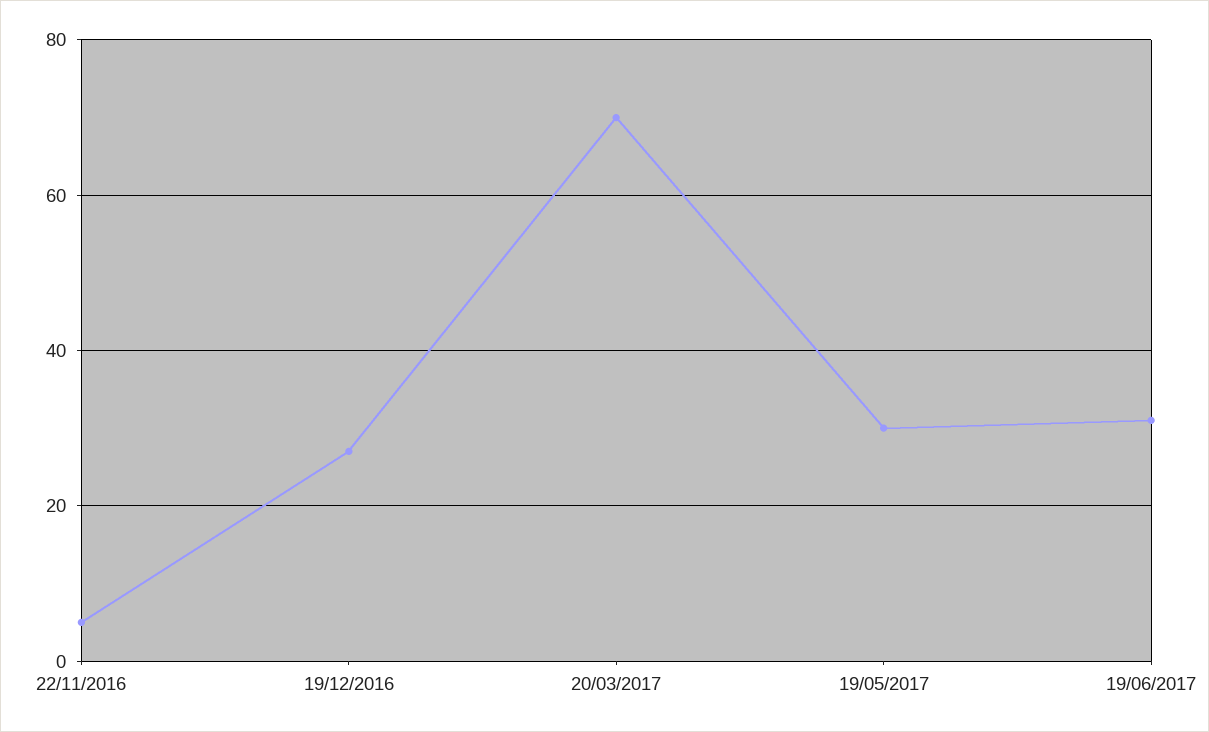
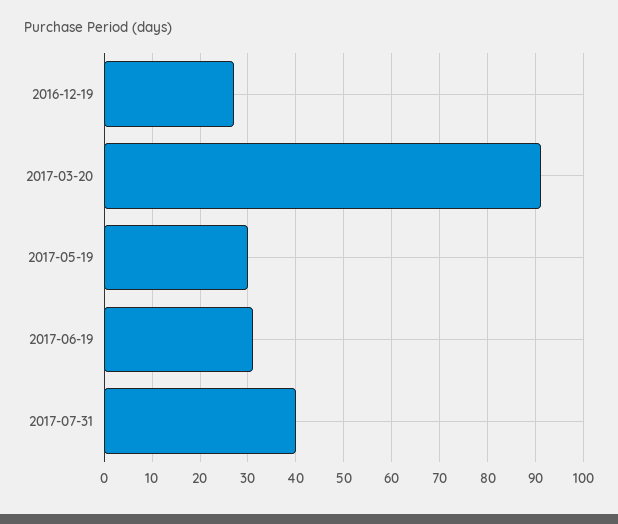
22/11/2016: 5 -> none
20/03/2017: 70 -> 90
2017-07-31: none -> 40

